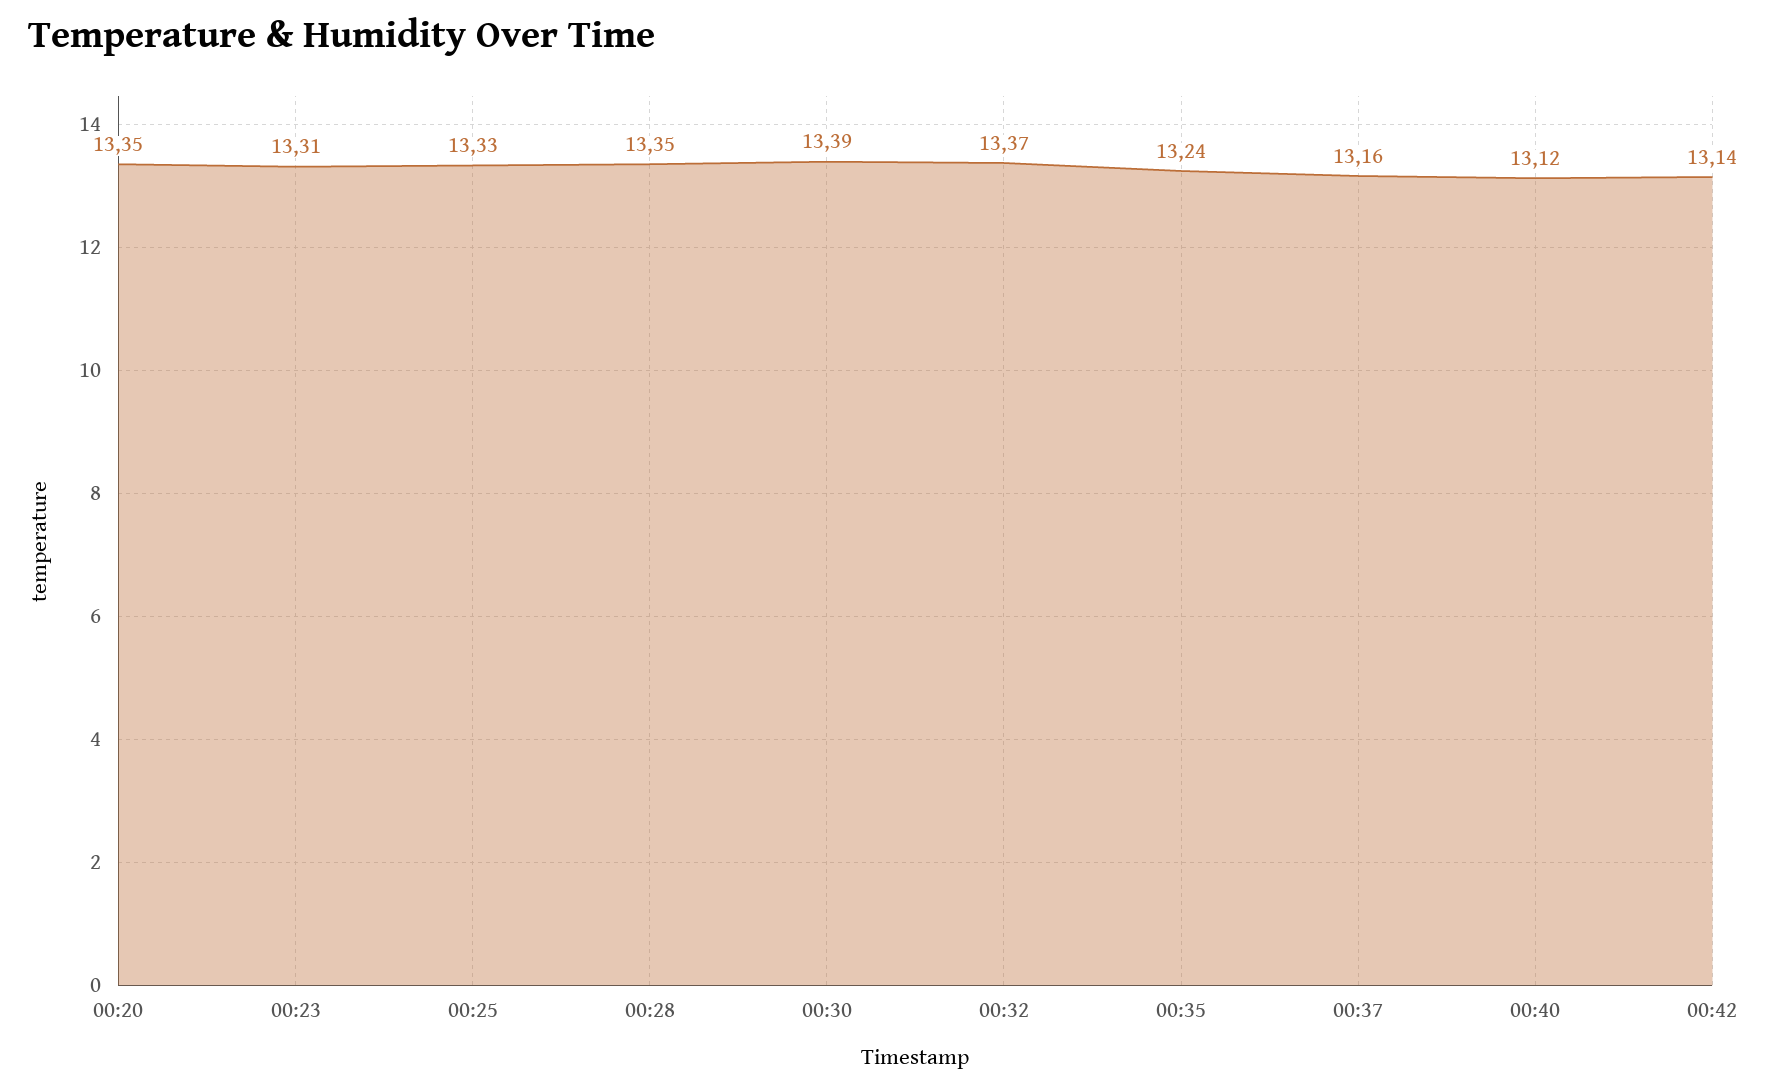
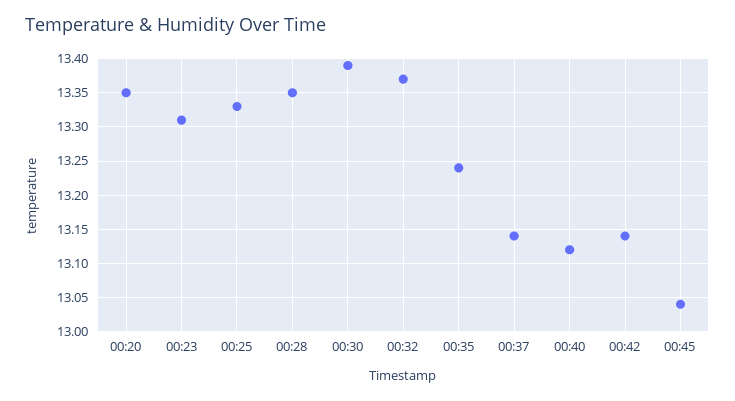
00:37: 13.16 -> 13.14
00:45: none -> 13.04

